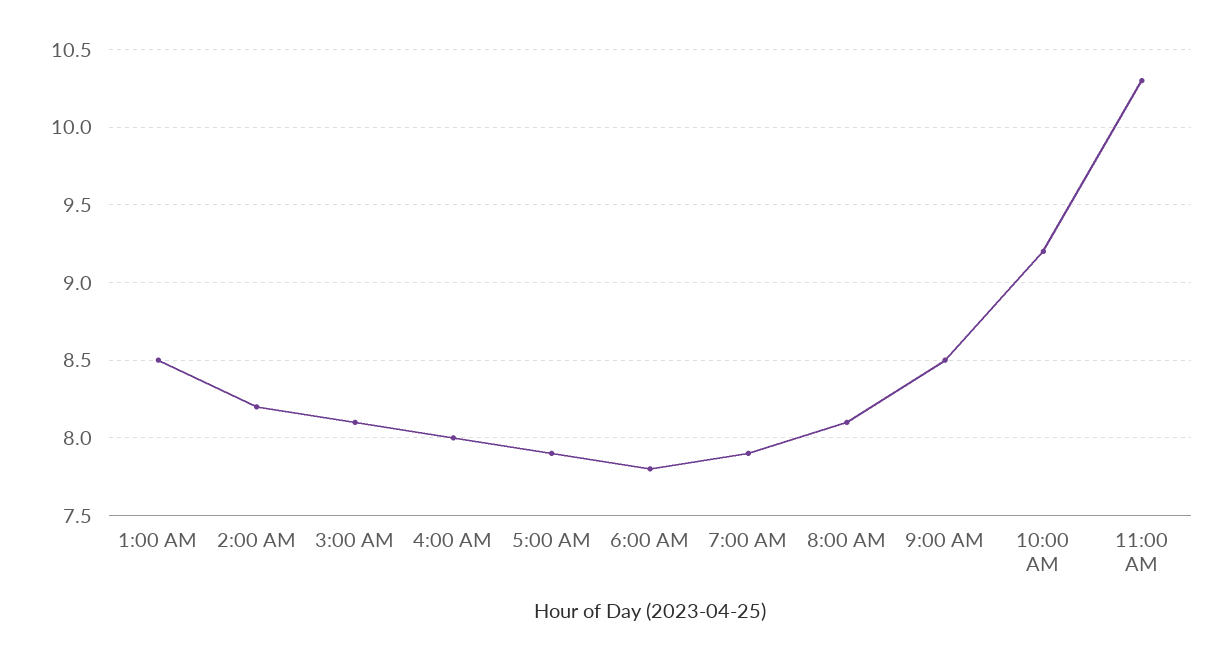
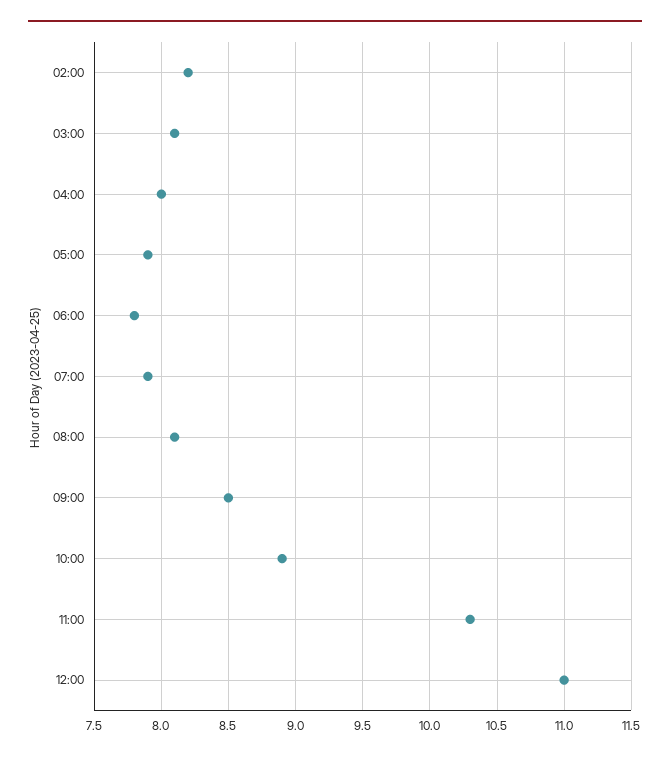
1:00 AM: 8.5 -> none
10:00 AM: 9.2 -> 8.9
12:00: none -> 11

